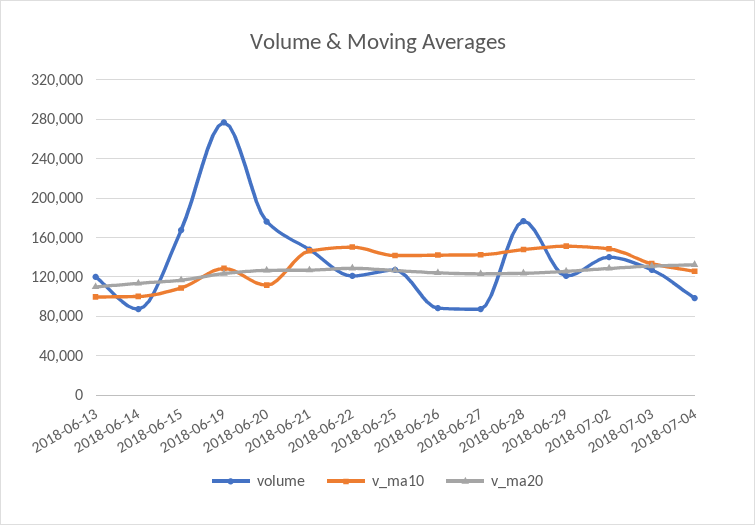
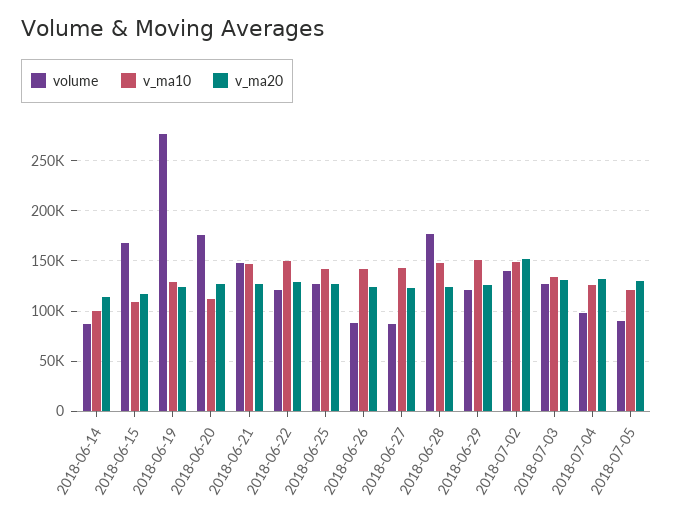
volume, 2018-06-13: 120000 -> none
v_ma10, 2018-06-13: 100000 -> none
v_ma20, 2018-06-13: 110000 -> none
v_ma20, 2018-07-02: 130000 -> 150000
volume, 2018-07-05: none -> 90000
v_ma10, 2018-07-05: none -> 120000
v_ma20, 2018-07-05: none -> 130000

